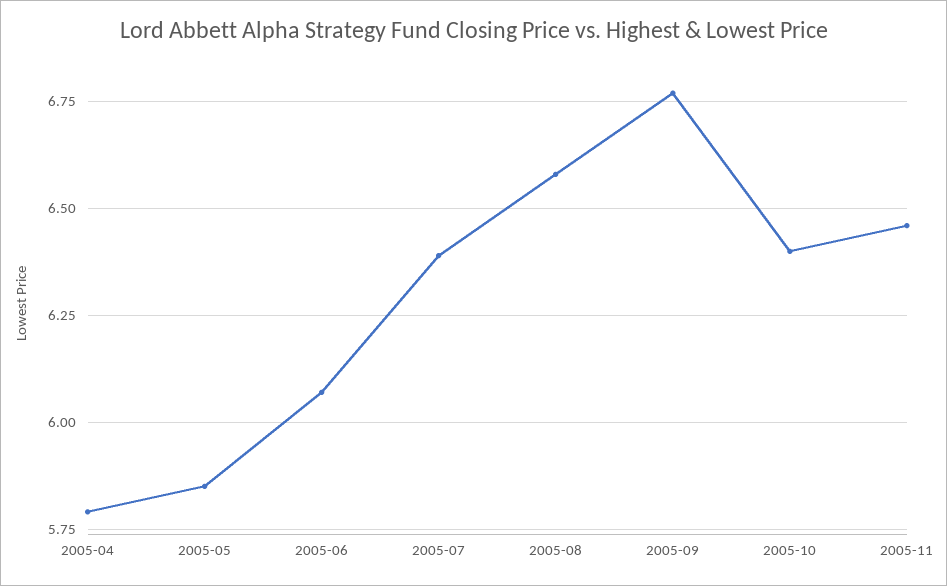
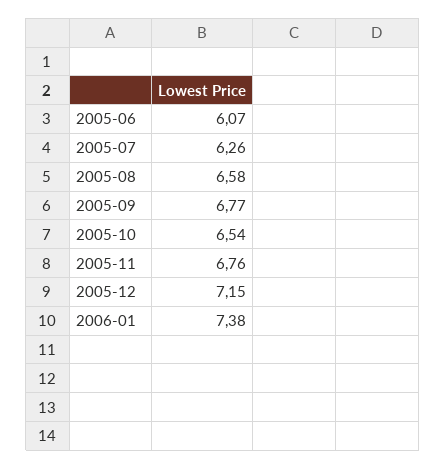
2005-04: 5.8 -> none
2005-05: 5.85 -> none
2005-07: 6.4 -> 6.26
2005-10: 6.4 -> 6.54
2005-11: 6.45 -> 6.76
2005-12: none -> 7.15
2006-01: none -> 7.38

